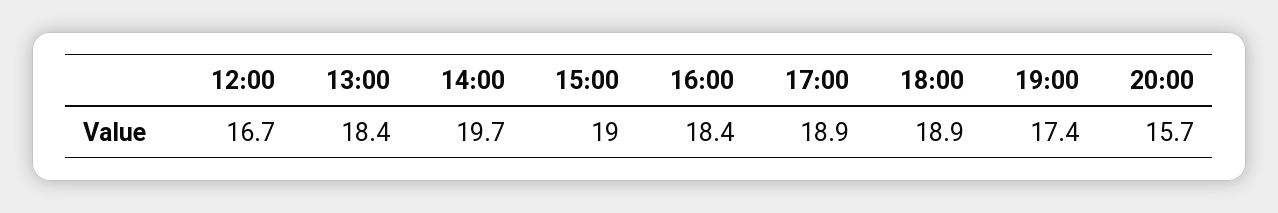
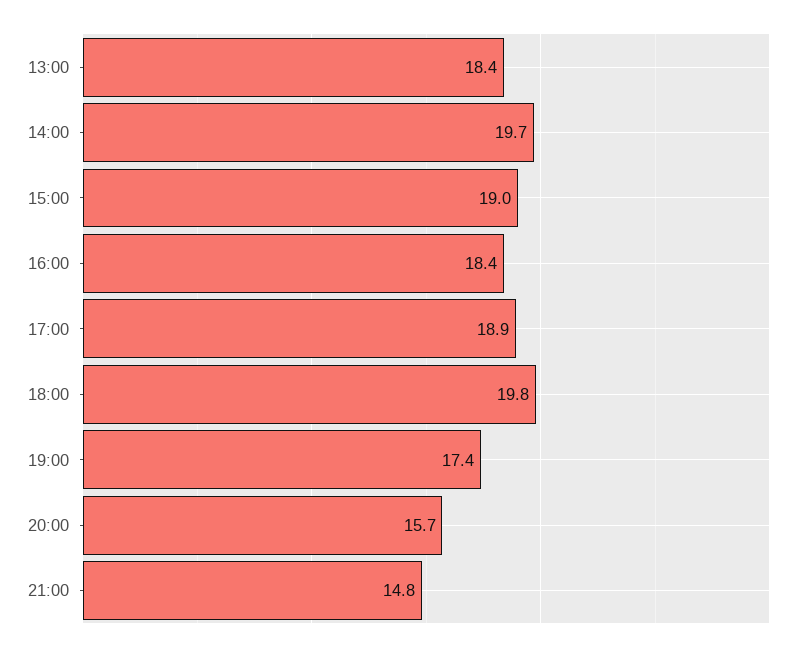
12:00: 16.7 -> none
18:00: 18.9 -> 19.8
21:00: none -> 14.8

